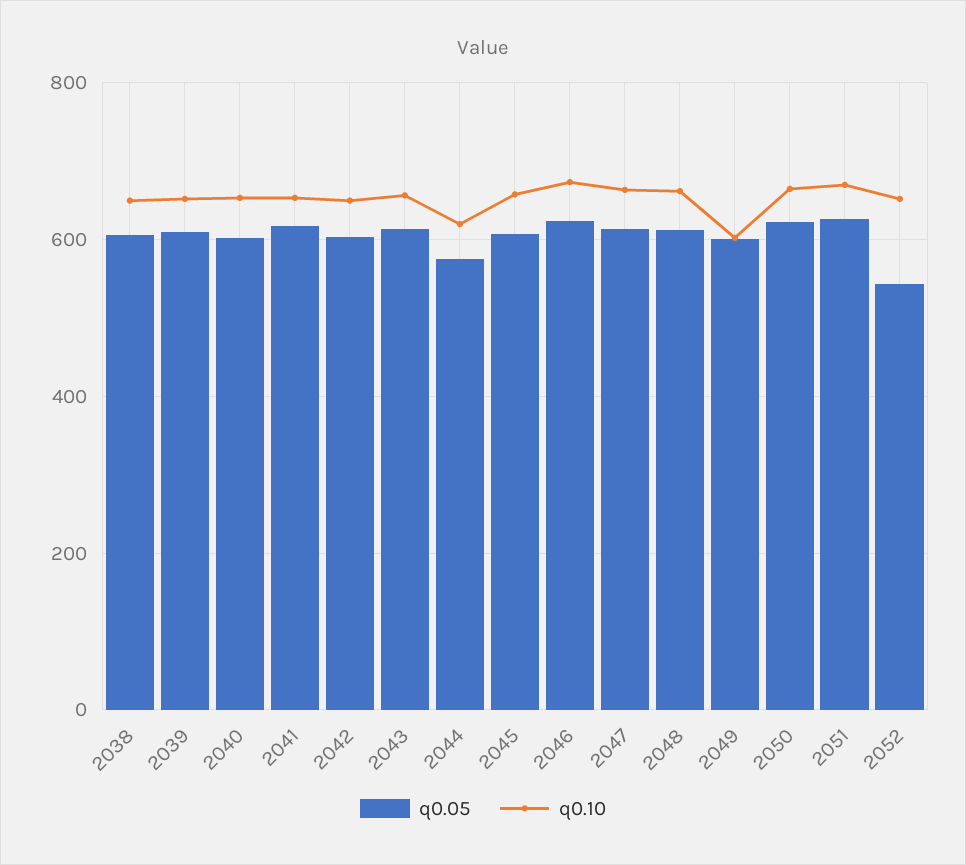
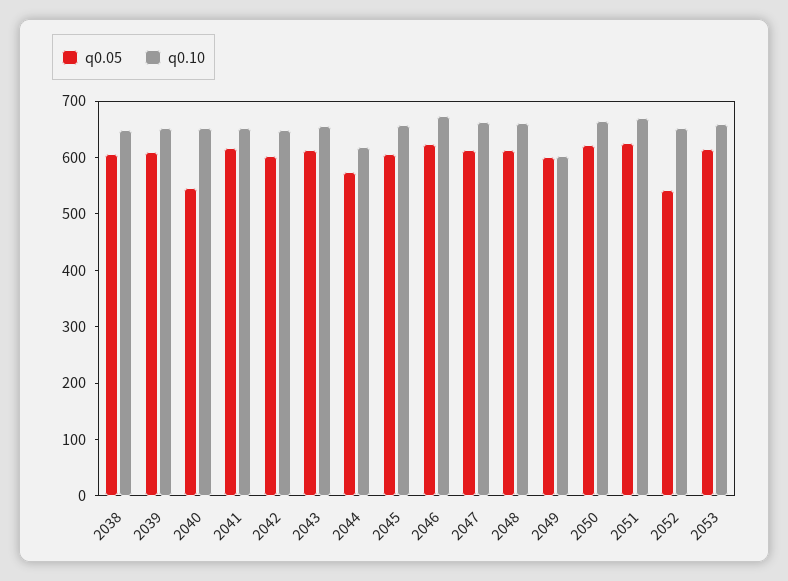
q0.05, 2040: 600 -> 540
q0.05, 2053: none -> 620
q0.10, 2053: none -> 660

